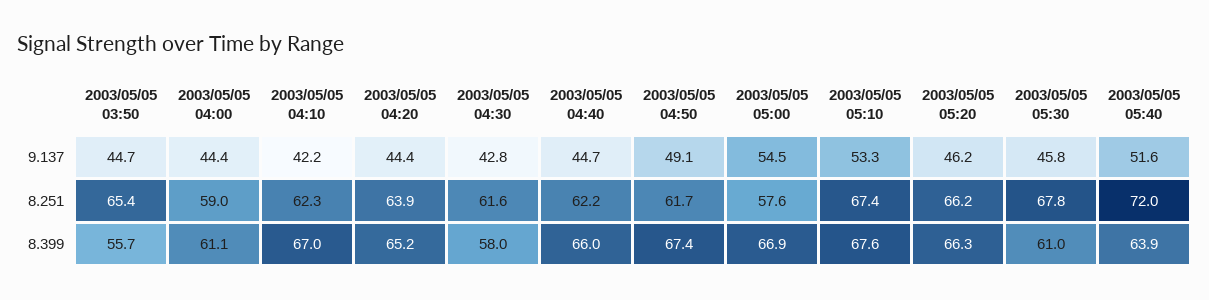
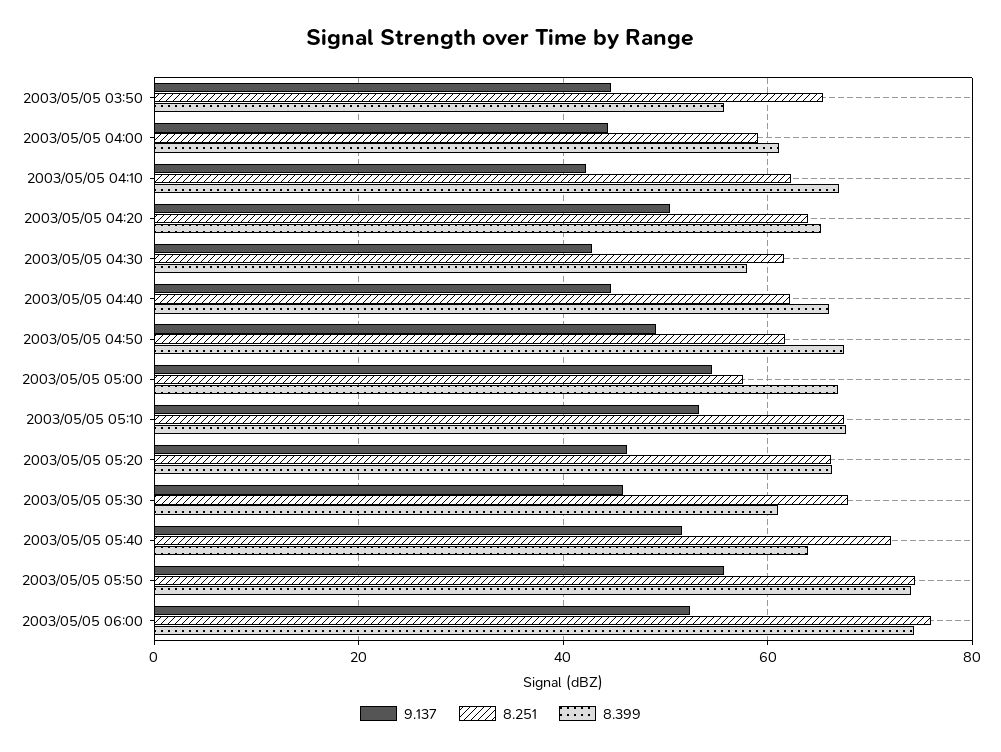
9.137, 2003/05/05 04:20: 44.4 -> 50
9.137, 2003/05/05 05:50: none -> 56
8.251, 2003/05/05 05:50: none -> 74
8.399, 2003/05/05 05:50: none -> 74
9.137, 2003/05/05 06:00: none -> 52
8.251, 2003/05/05 06:00: none -> 76
8.399, 2003/05/05 06:00: none -> 74

